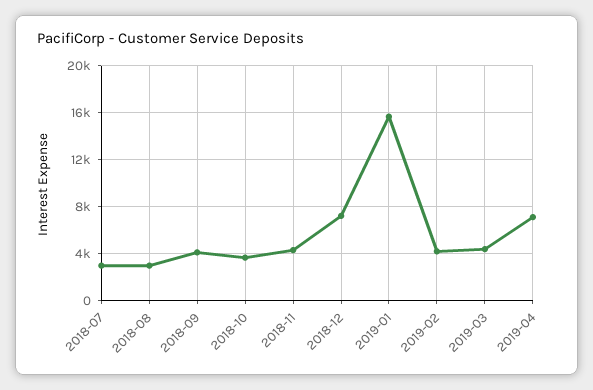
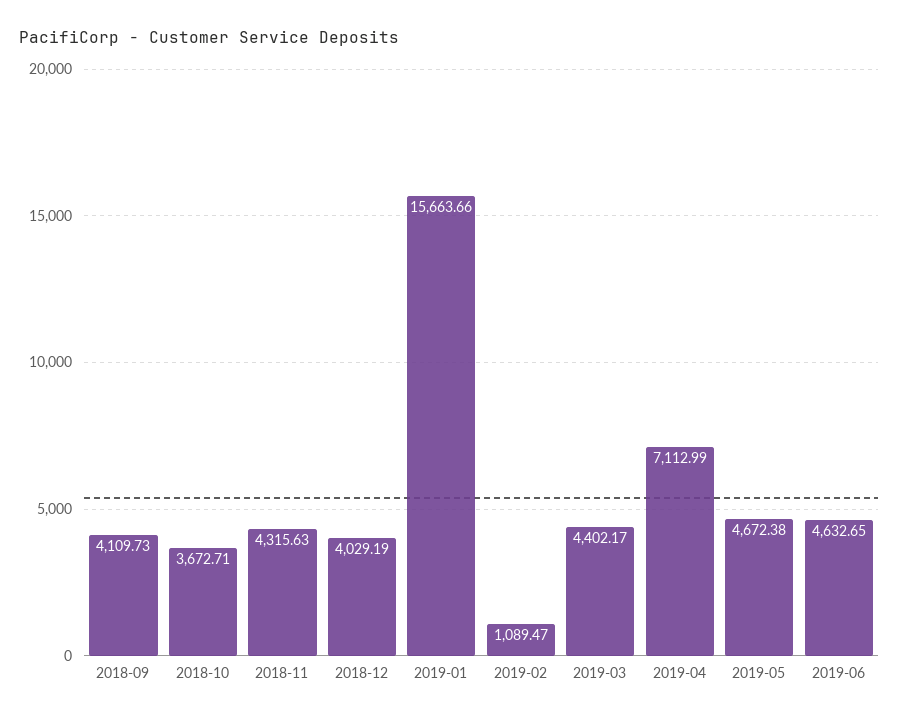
2018-07: 3000 -> none
2018-08: 3000 -> none
2018-12: 7000 -> 4029.19
2019-02: 4000 -> 1089.47
2019-05: none -> 4672.38
2019-06: none -> 4632.65

